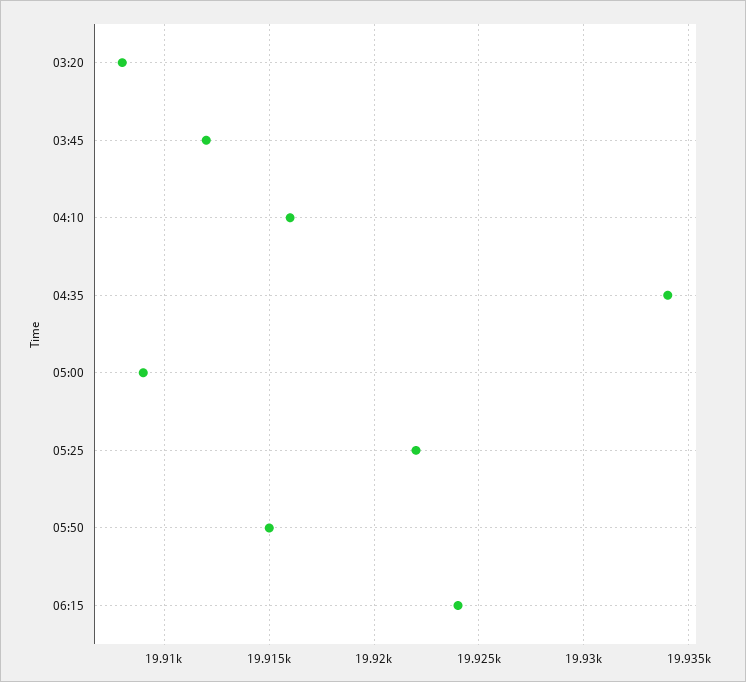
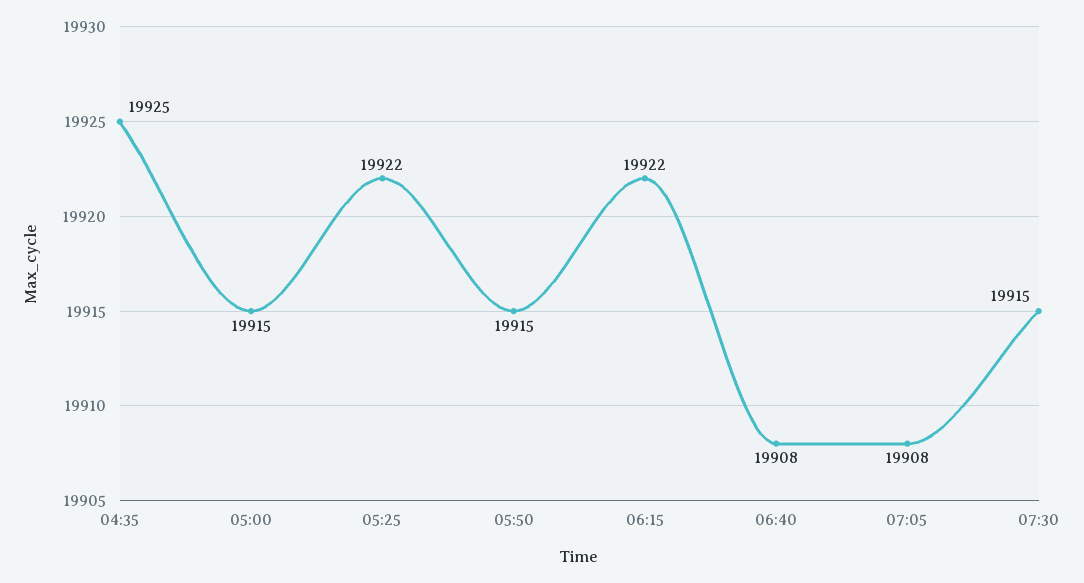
03:20: 19908 -> none
03:45: 19912 -> none
04:10: 19916 -> none
04:35: 19934 -> 19925
05:00: 19909 -> 19915
06:15: 19924 -> 19922
06:40: none -> 19908
07:05: none -> 19908
07:30: none -> 19915

